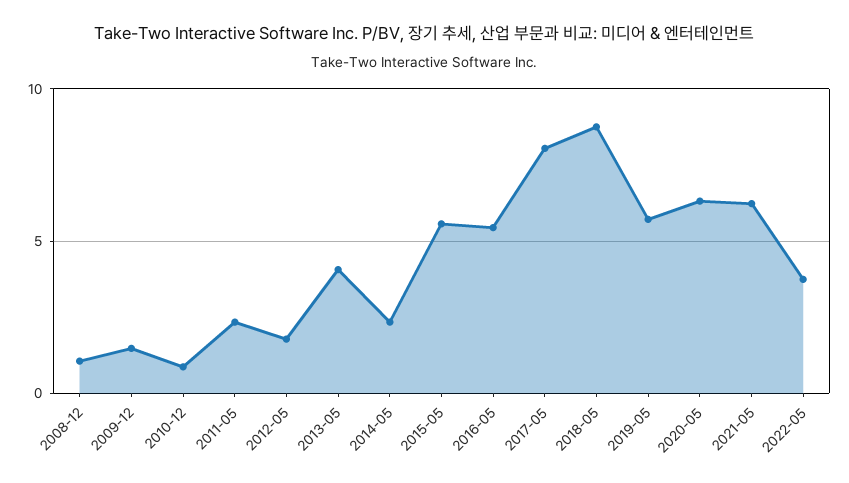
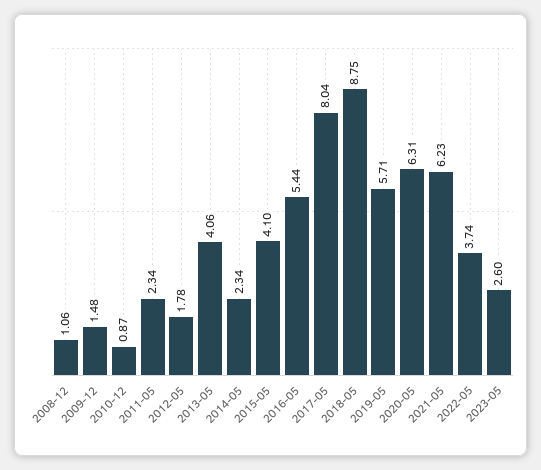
2015-05: 5.5 -> 4.1
2023-05: none -> 2.6

